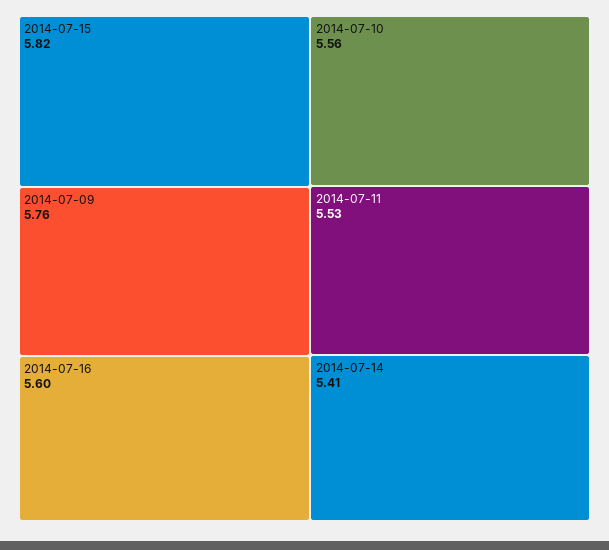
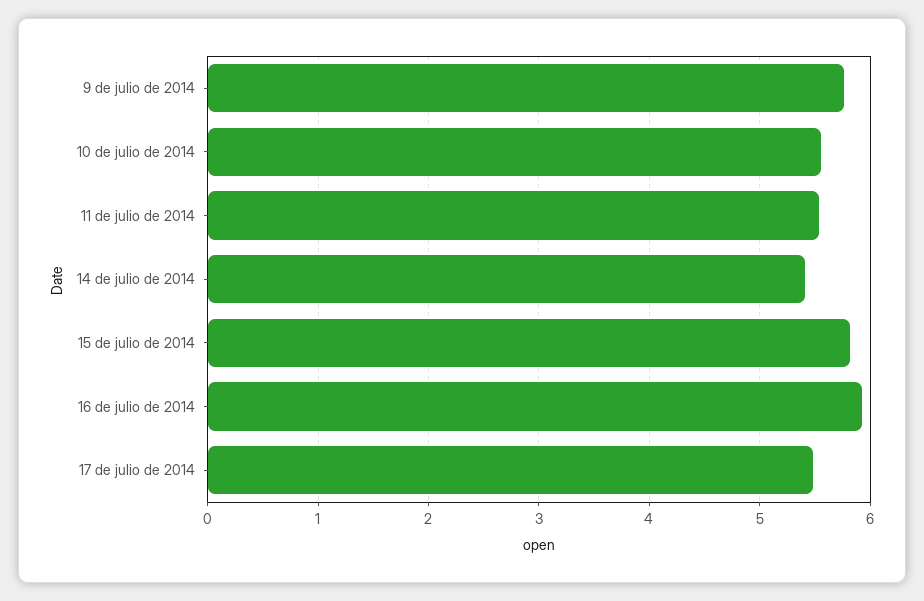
2014-07-16: 5.6 -> 5.9
17 de julio de 2014: none -> 5.5

